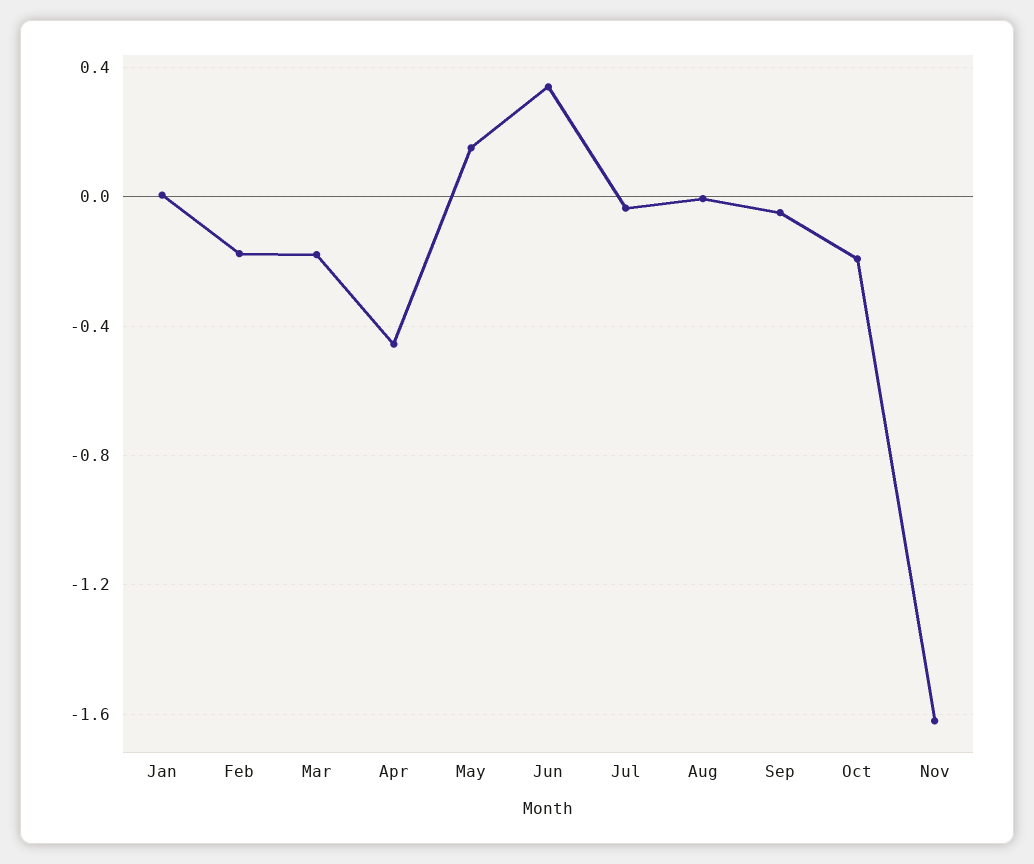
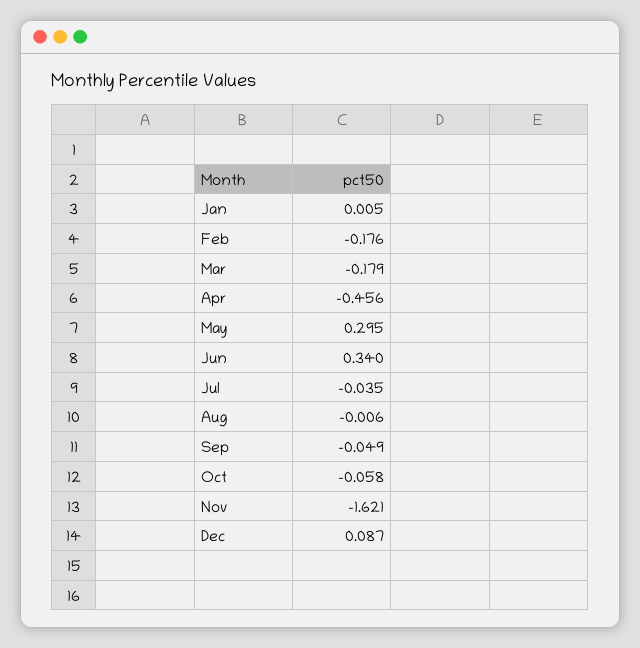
May: 0.15 -> 0.295
Oct: -0.2 -> -0.058
Dec: none -> 0.087

